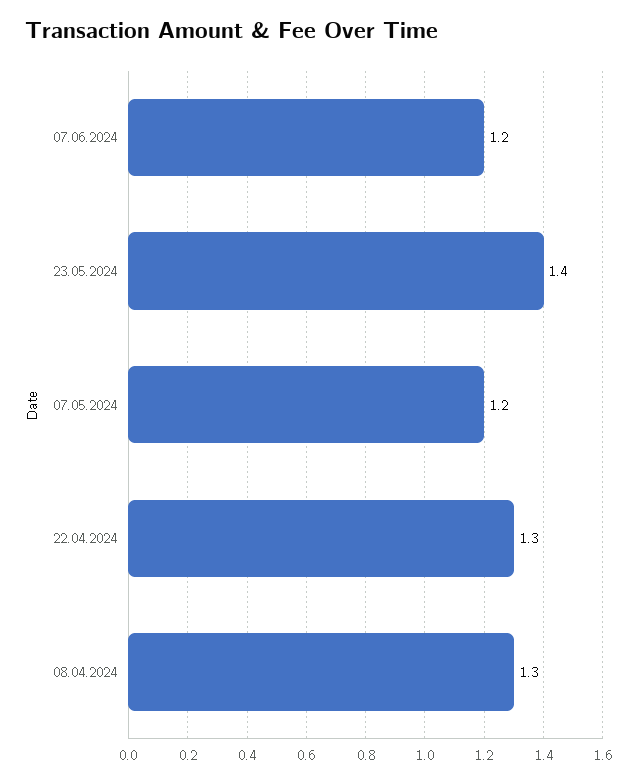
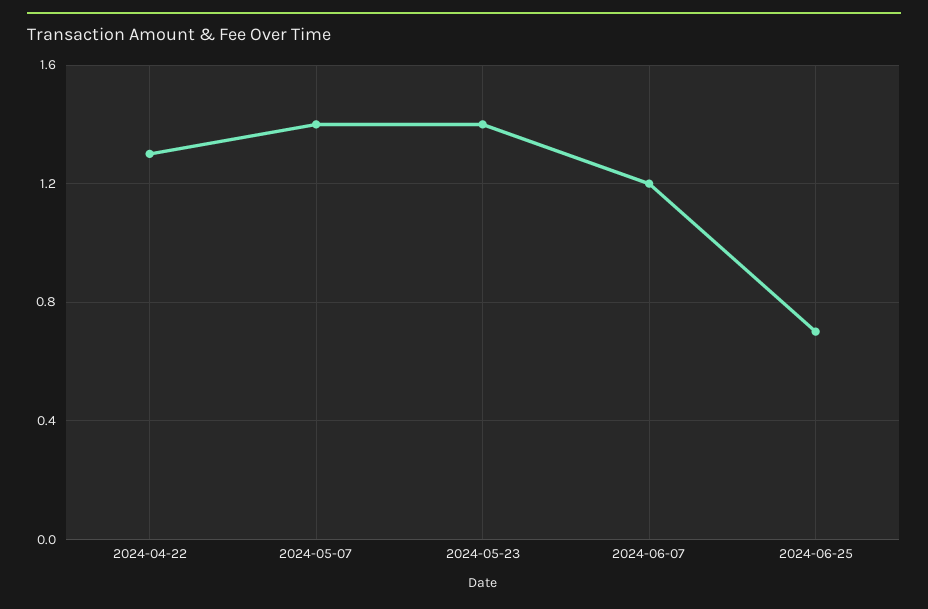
07.05.2024: 1.2 -> 1.4
08.04.2024: 1.3 -> none
2024-06-25: none -> 0.7

